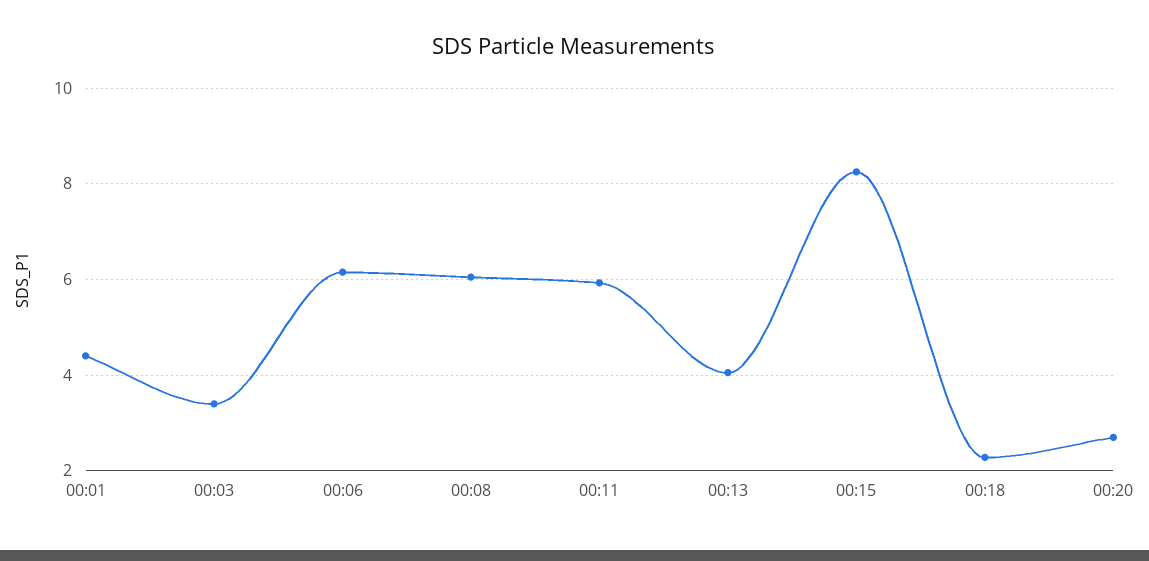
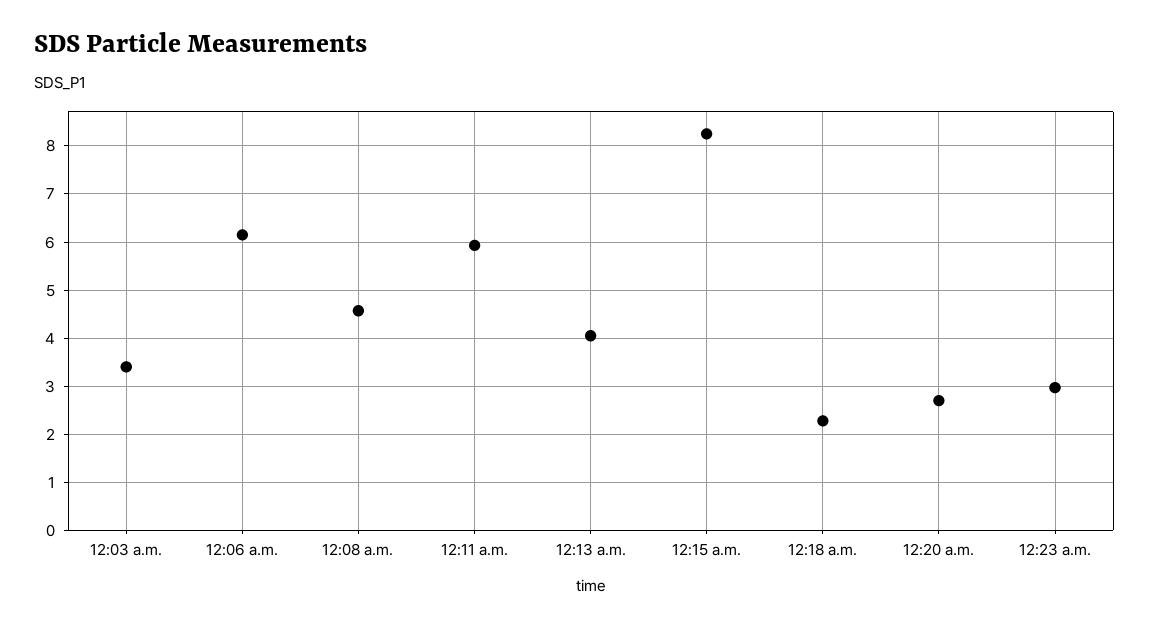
00:01: 4.4 -> none
00:08: 6 -> 4.6
12:23 a.m.: none -> 3

